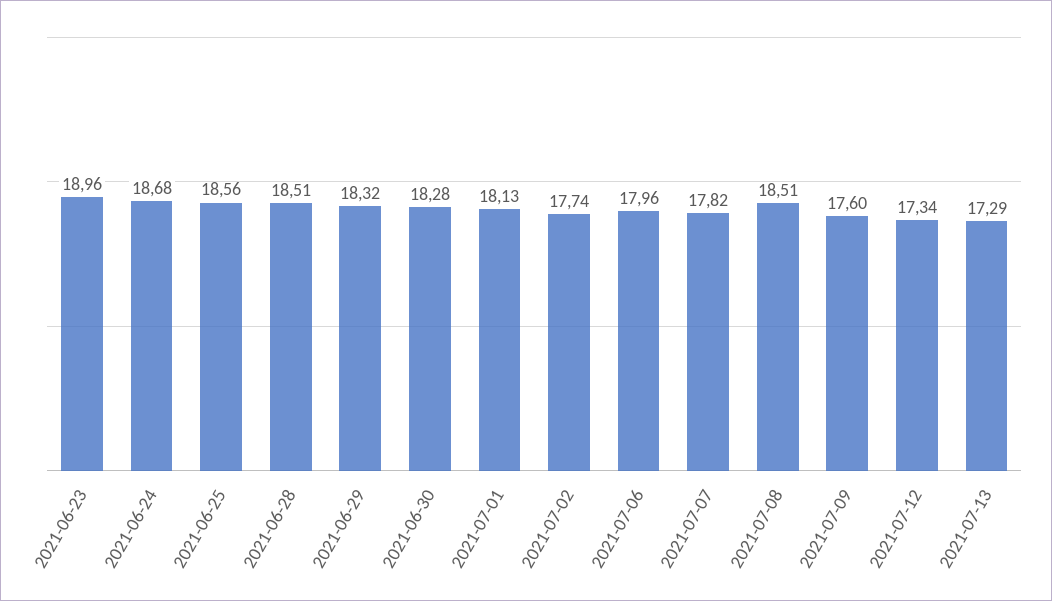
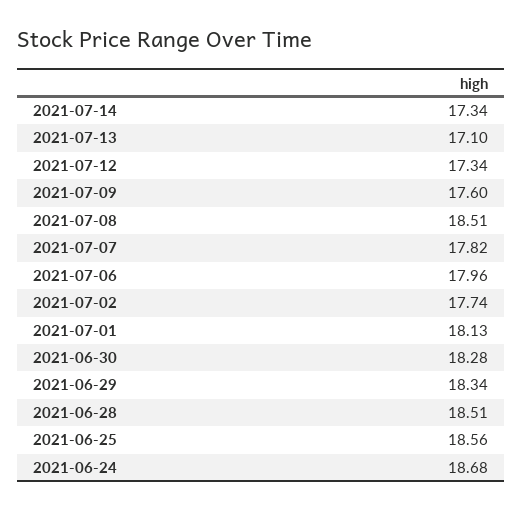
2021-06-23: 18.96 -> none
2021-06-29: 18.32 -> 18.34
2021-07-13: 17.29 -> 17.1
2021-07-14: none -> 17.34

